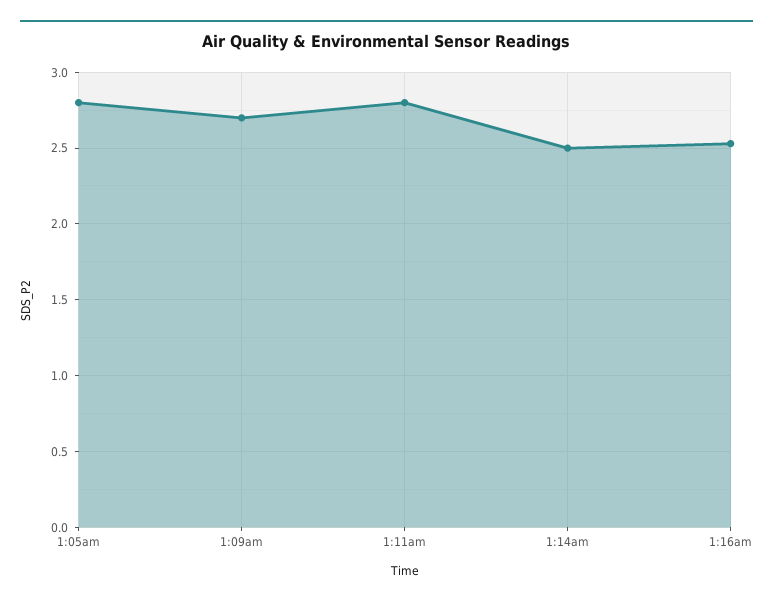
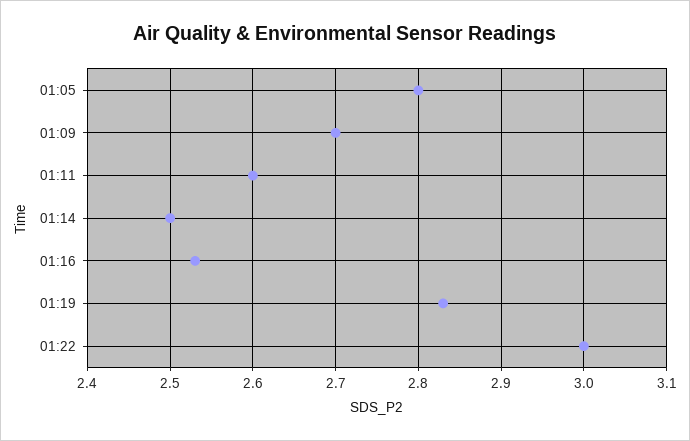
1:11am: 2.8 -> 2.6
01:19: none -> 2.83
01:22: none -> 3

